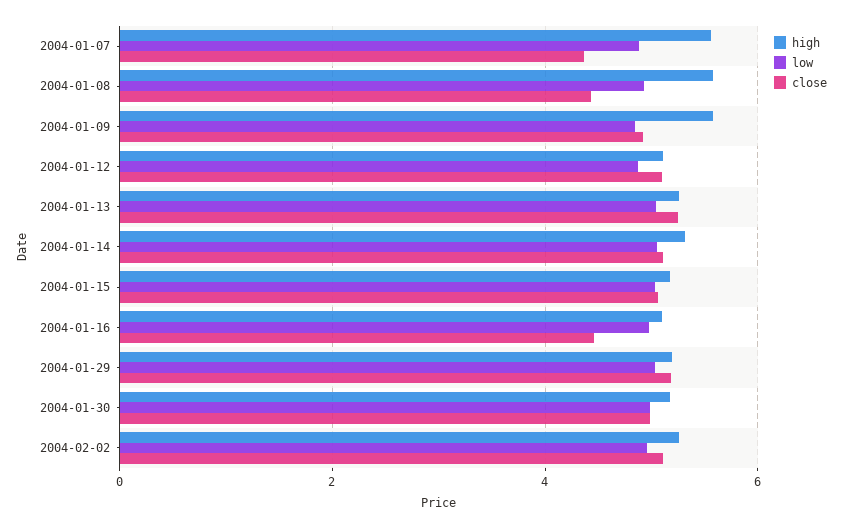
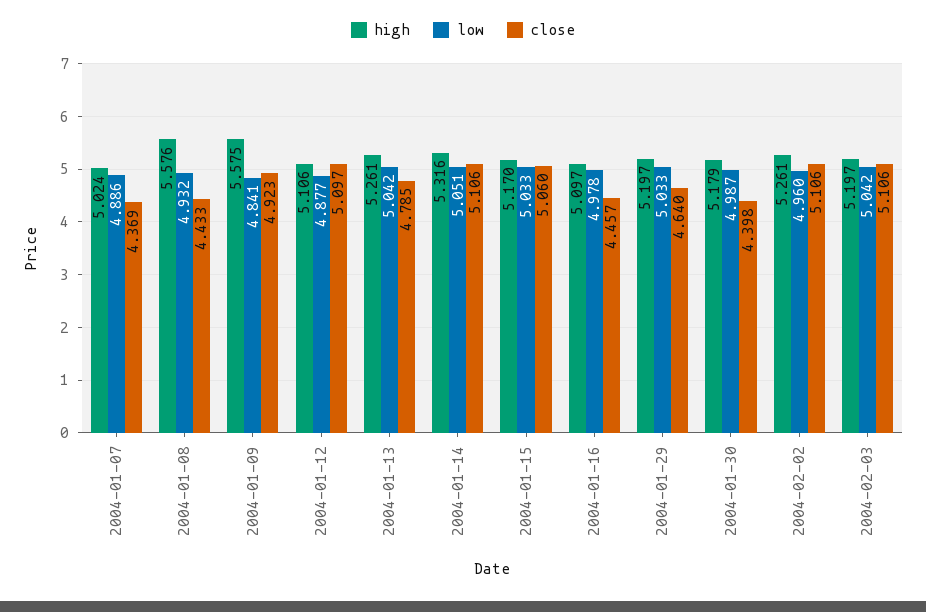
high, 2004-01-07: 5.6 -> 5.024
close, 2004-01-13: 5.2 -> 4.785
close, 2004-01-29: 5.2 -> 4.64
close, 2004-01-30: 5 -> 4.398
high, 2004-02-03: none -> 5.197
low, 2004-02-03: none -> 5.042
close, 2004-02-03: none -> 5.106

